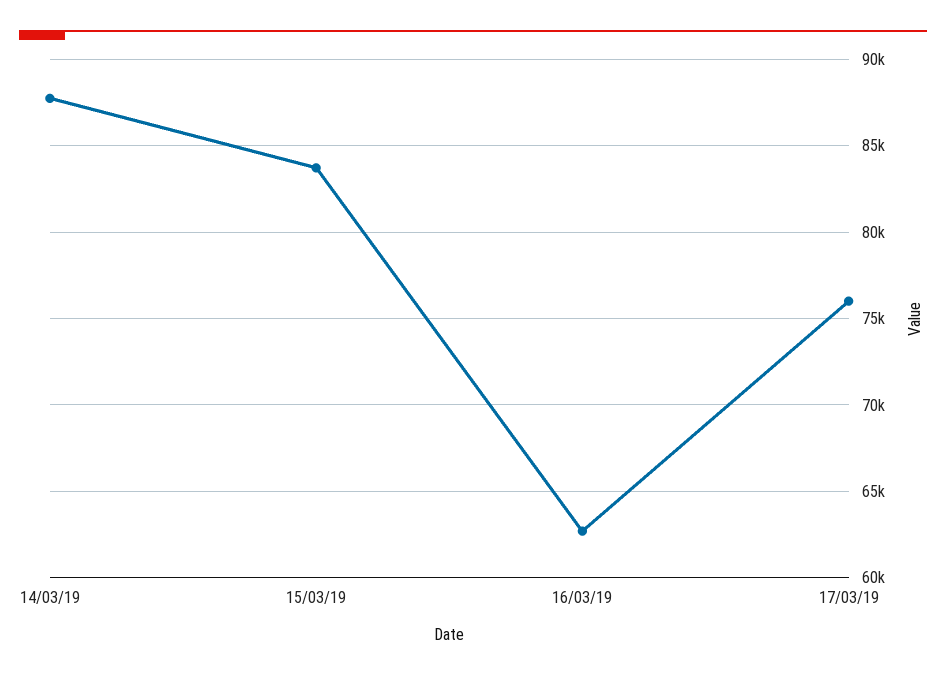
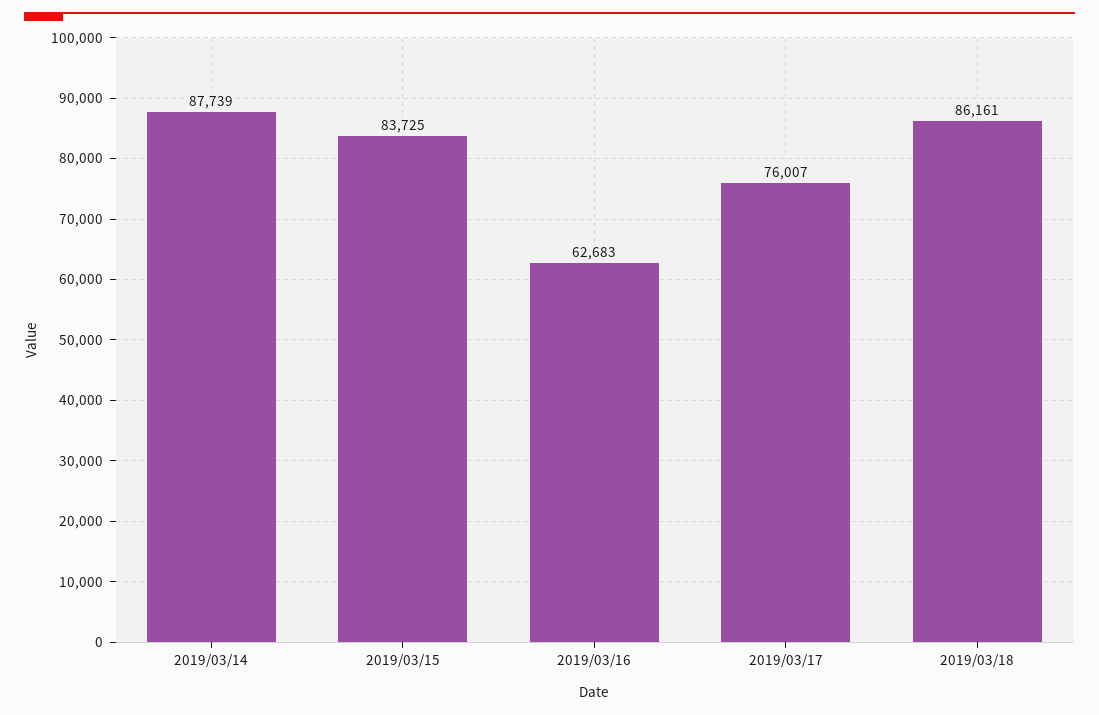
2019/03/18: none -> 86161

